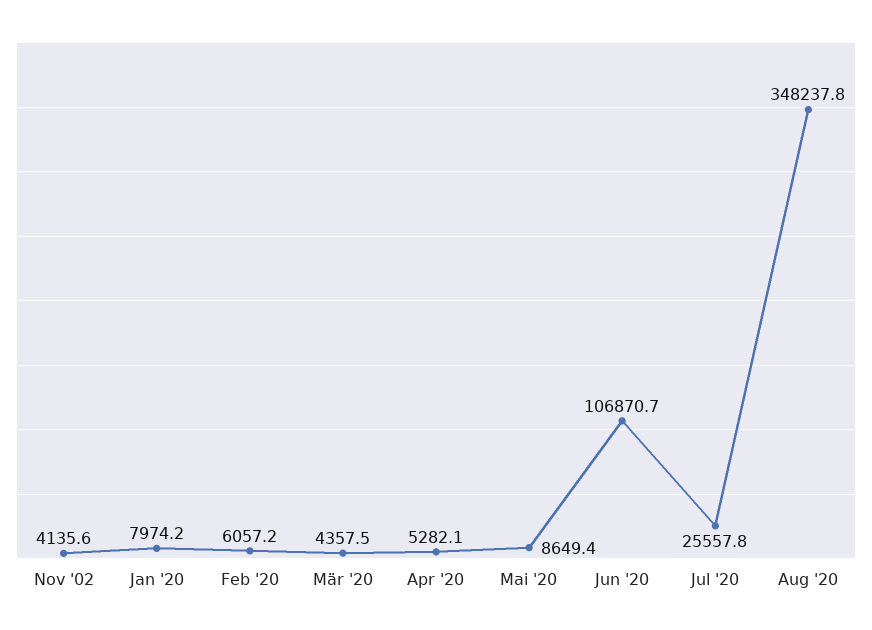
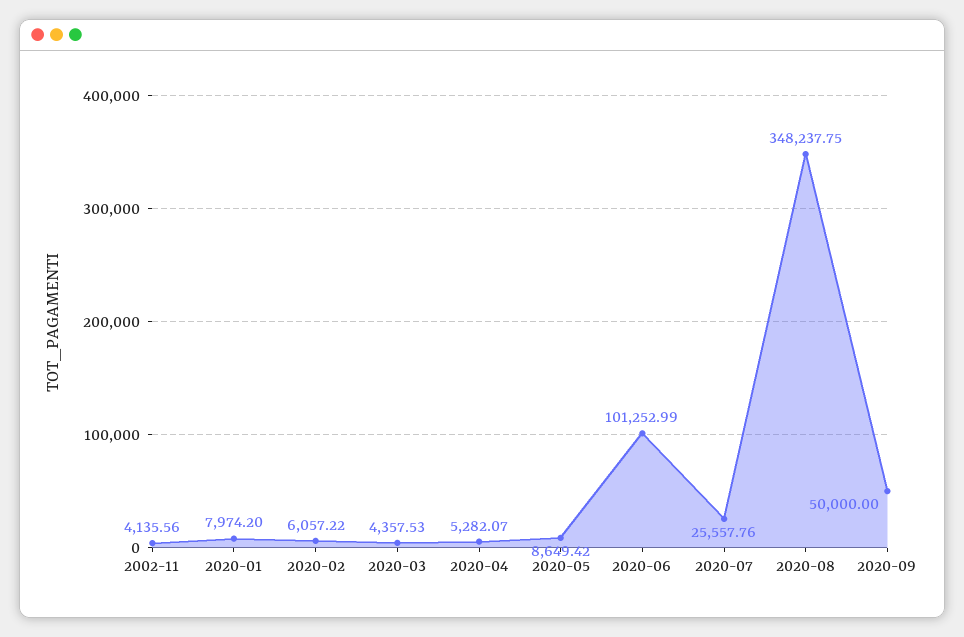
Jun '20: 106870.7 -> 101252.99
2020-09: none -> 50000

